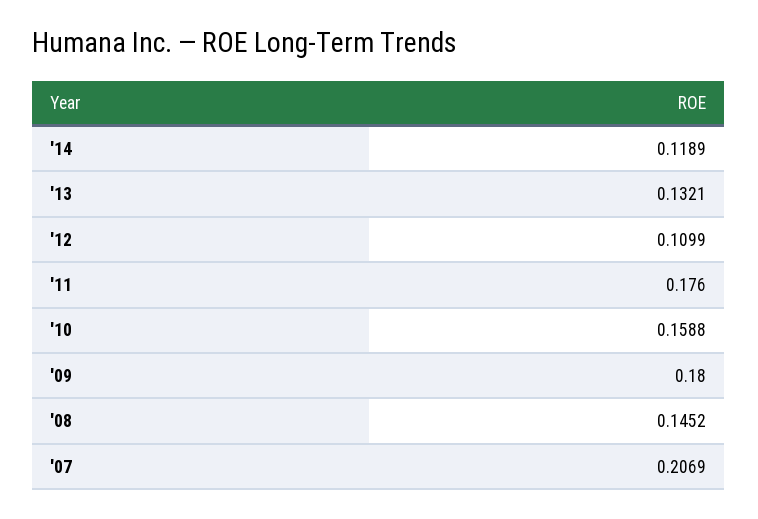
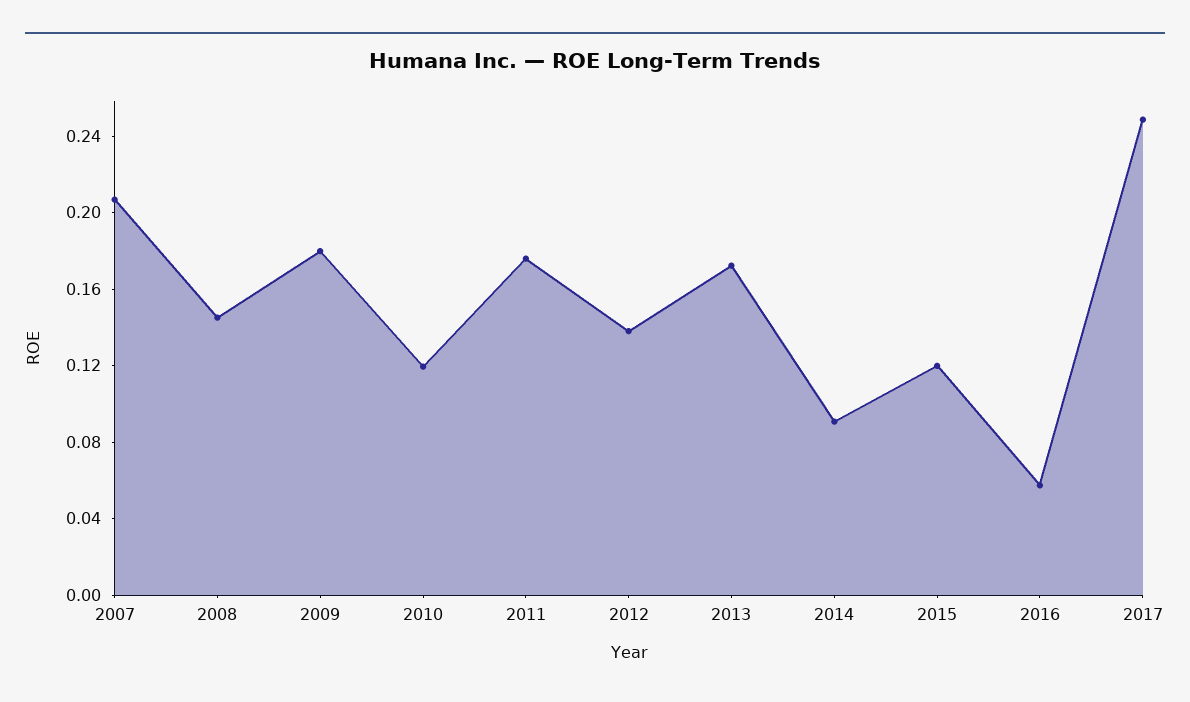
'14: 0.1189 -> 0.09
'13: 0.1321 -> 0.17
'12: 0.1099 -> 0.14
'10: 0.1588 -> 0.12
2015: none -> 0.12
2016: none -> 0.06
2017: none -> 0.25

